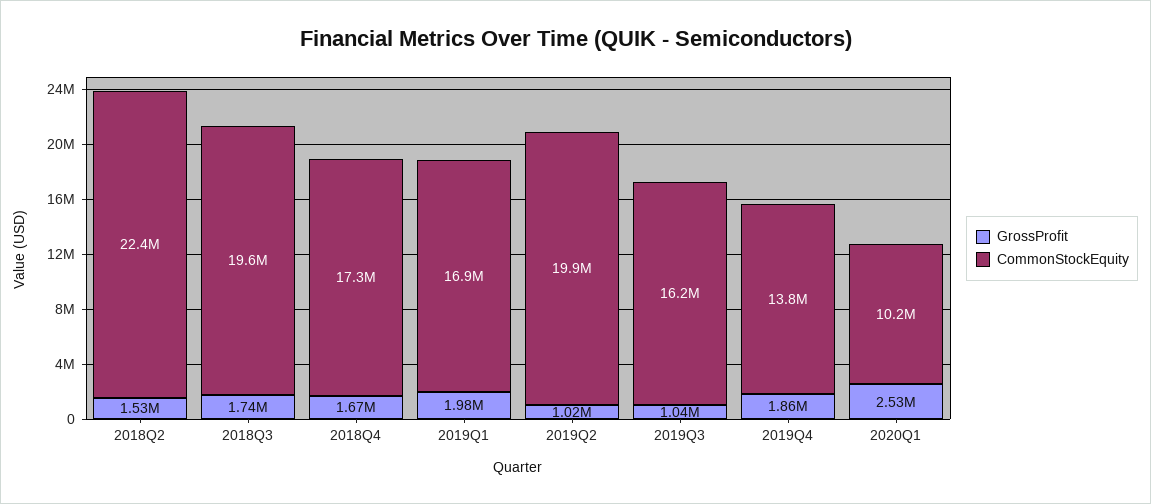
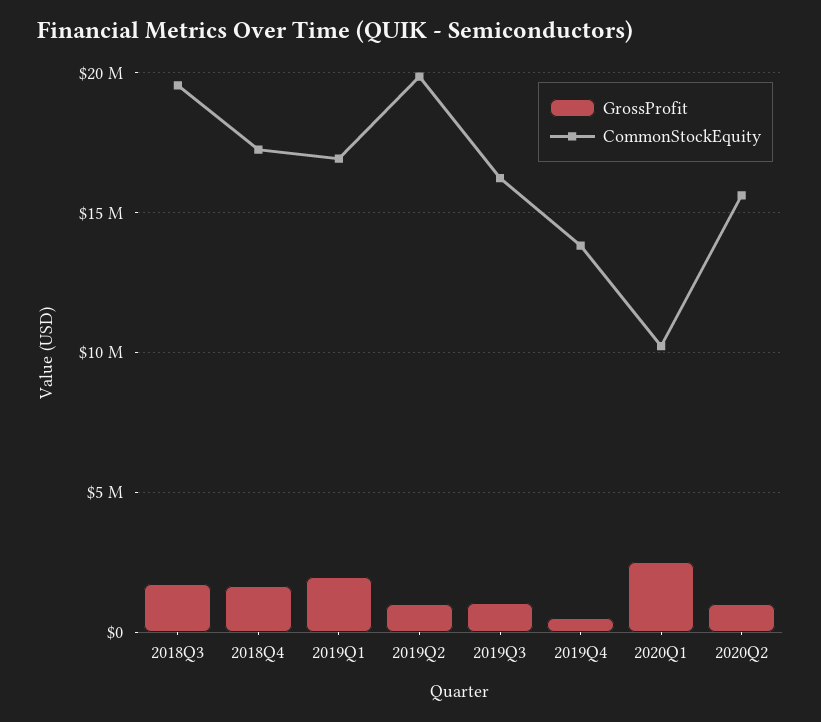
GrossProfit, 2018Q2: 1530000 -> none
CommonStockEquity, 2018Q2: 22400000 -> none
GrossProfit, 2019Q4: 1860000 -> 500000
GrossProfit, 2020Q2: none -> 1000000
CommonStockEquity, 2020Q2: none -> 15500000

